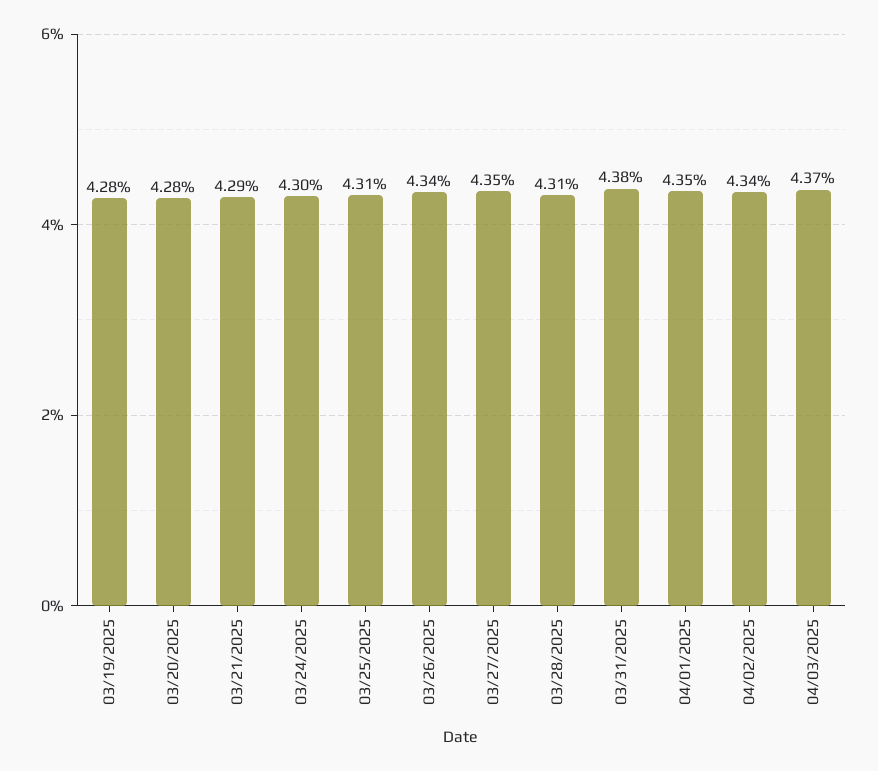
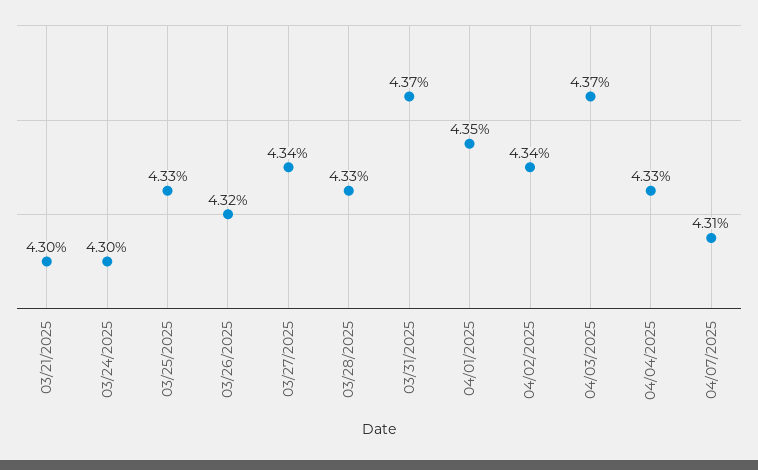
03/19/2025: 4.28 -> none
03/20/2025: 4.28 -> none
03/21/2025: 4.29 -> 4.3
03/25/2025: 4.31 -> 4.33
03/26/2025: 4.34 -> 4.32
03/27/2025: 4.35 -> 4.34
03/28/2025: 4.31 -> 4.33
03/31/2025: 4.38 -> 4.37
04/04/2025: none -> 4.33
04/07/2025: none -> 4.31

